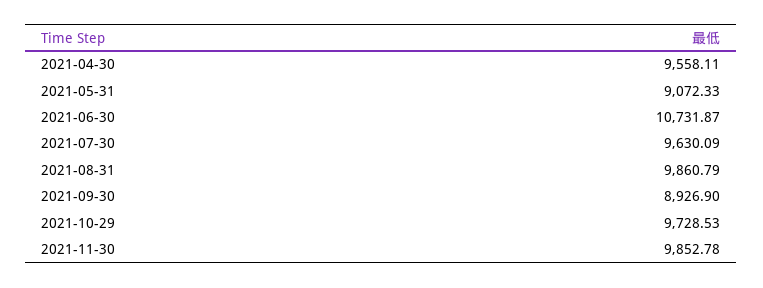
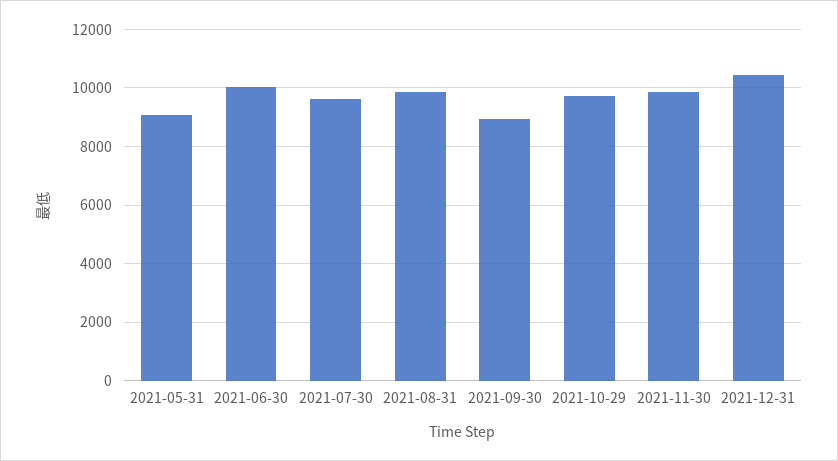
2021-04-30: 9558.11 -> none
2021-06-30: 10731.87 -> 10000
2021-12-31: none -> 10500

